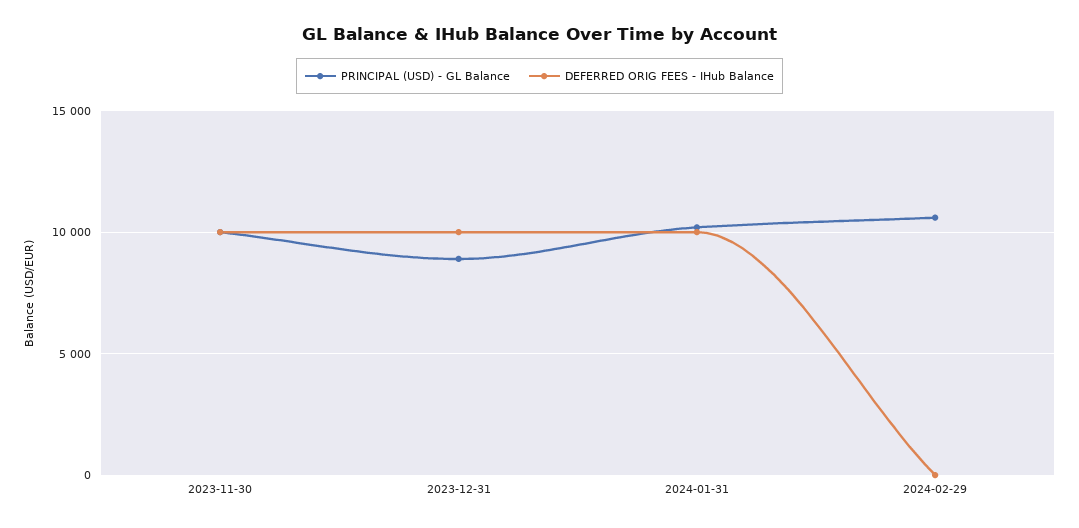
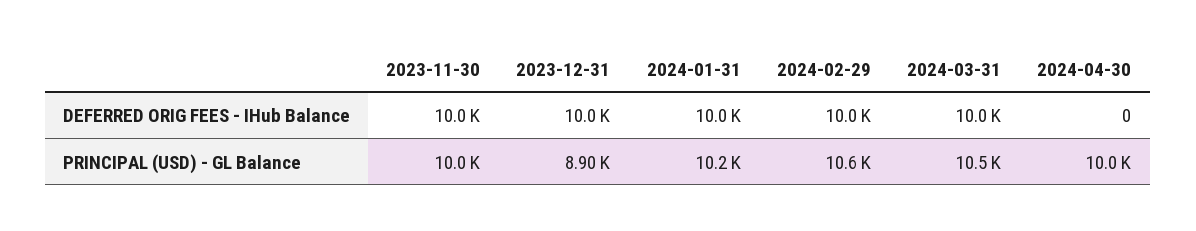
DEFERRED ORIG FEES - IHub Balance, 2024-02-29: 0 -> 10000
DEFERRED ORIG FEES - IHub Balance, 2024-03-31: none -> 10000
DEFERRED ORIG FEES - IHub Balance, 2024-04-30: none -> 0
PRINCIPAL (USD) - GL Balance, 2024-03-31: none -> 10500
PRINCIPAL (USD) - GL Balance, 2024-04-30: none -> 10000

